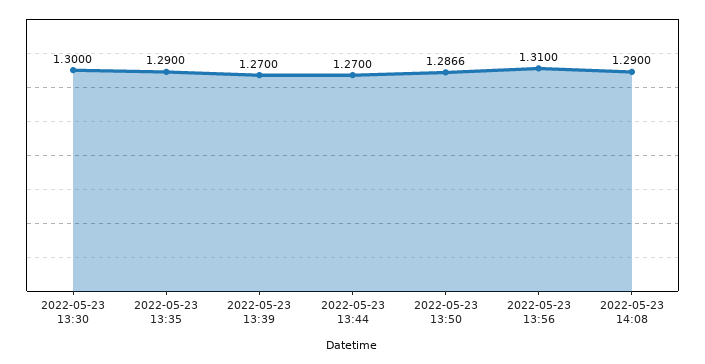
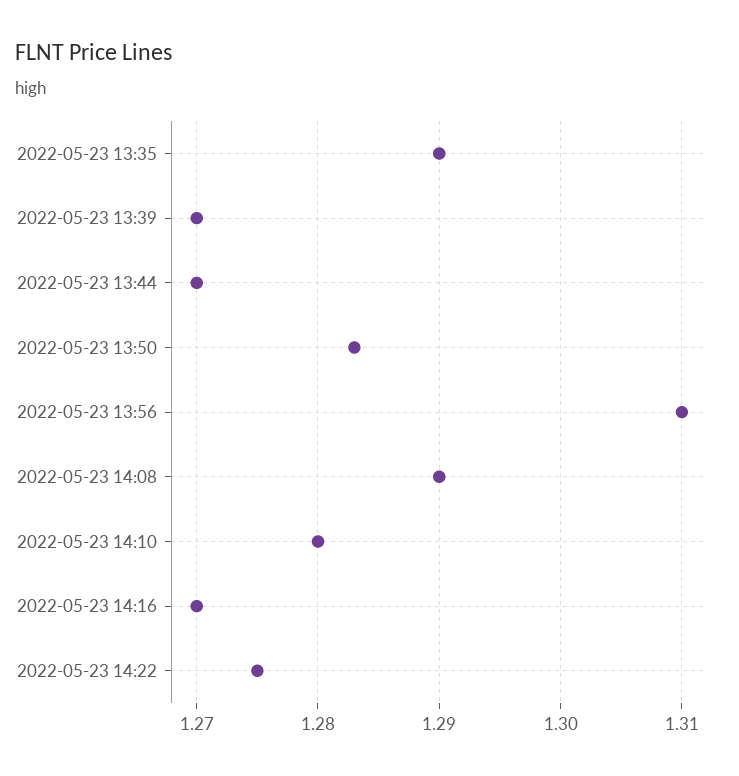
2022-05-23 13:30: 1.3 -> none
2022-05-23 13:50: 1.2866 -> 1.283
2022-05-23 14:10: none -> 1.28
2022-05-23 14:16: none -> 1.27
2022-05-23 14:22: none -> 1.275

